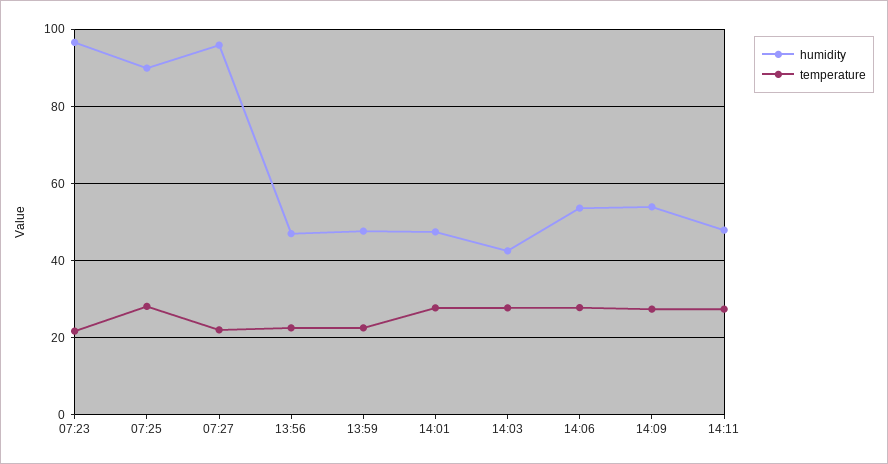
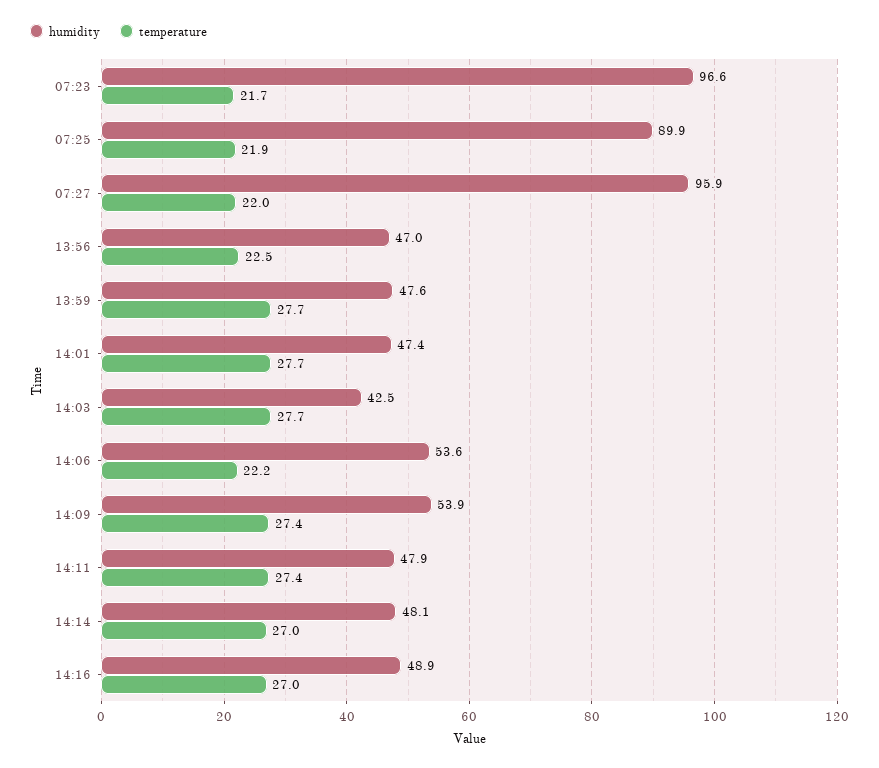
temperature, 07:25: 28 -> 21.9
temperature, 13:59: 22 -> 27.7
temperature, 14:06: 28 -> 22.2
humidity, 14:14: none -> 48.1
temperature, 14:14: none -> 27
humidity, 14:16: none -> 48.9
temperature, 14:16: none -> 27

